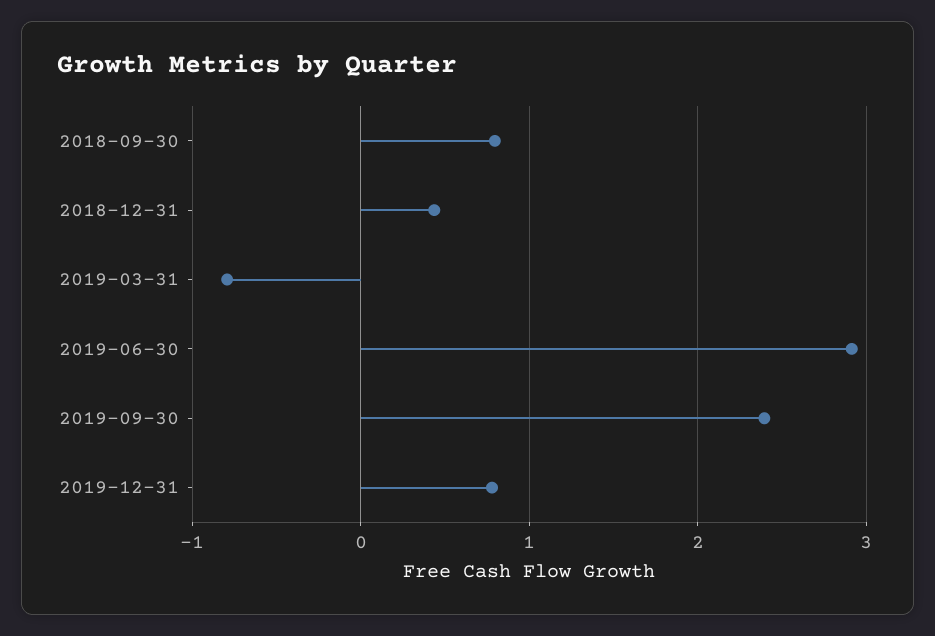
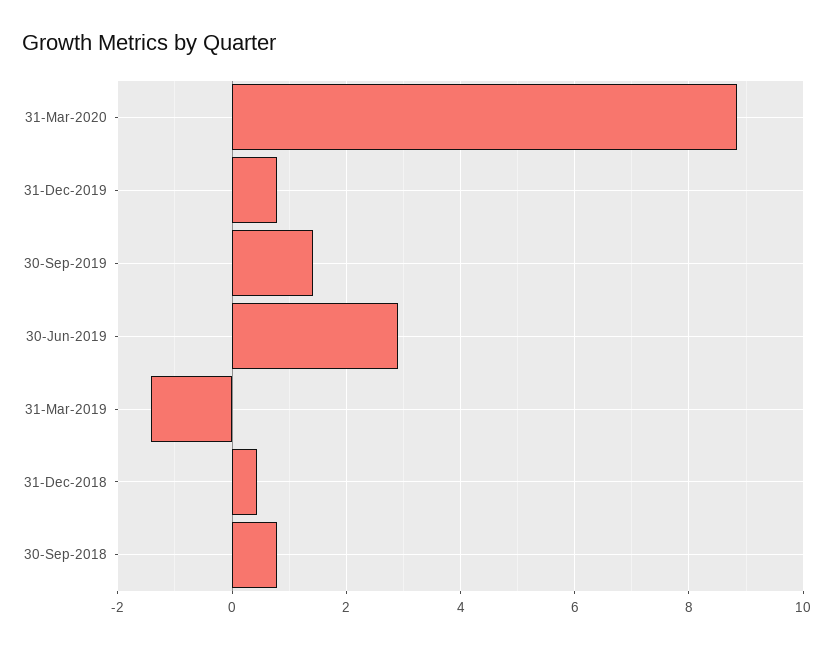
2019-03-31: -0.8 -> -1.4
2019-09-30: 2.4 -> 1.4
31-Mar-2020: none -> 8.8

